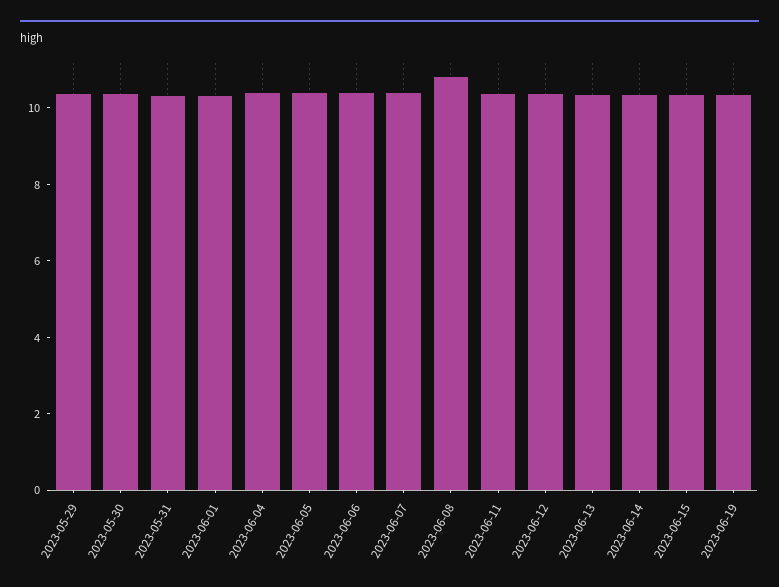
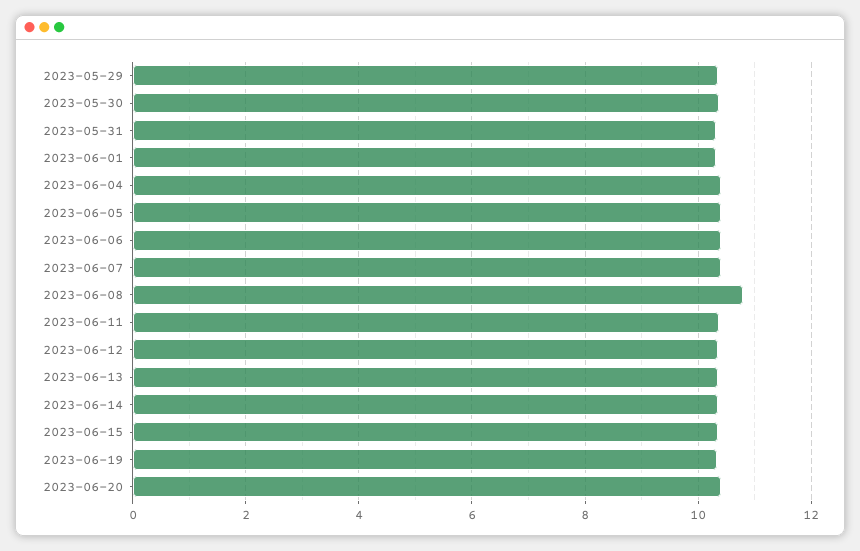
2023-06-20: none -> 10.4

